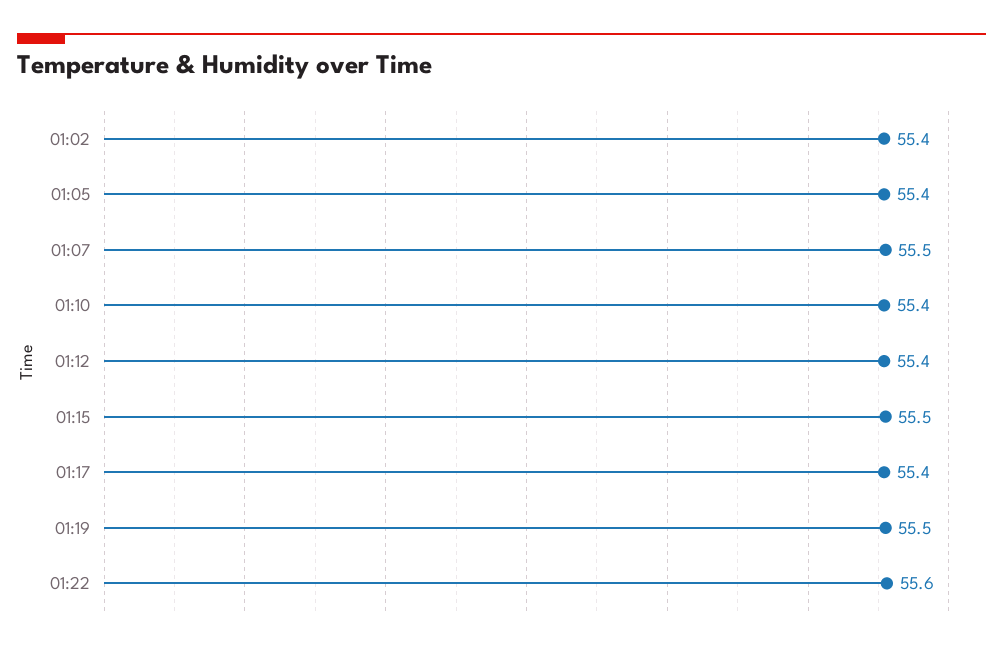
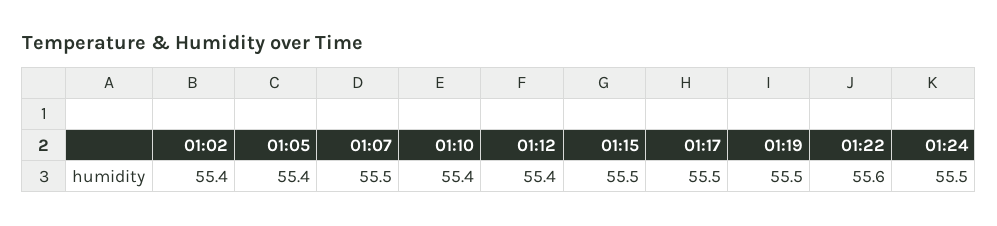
01:17: 55.4 -> 55.5
01:24: none -> 55.5

